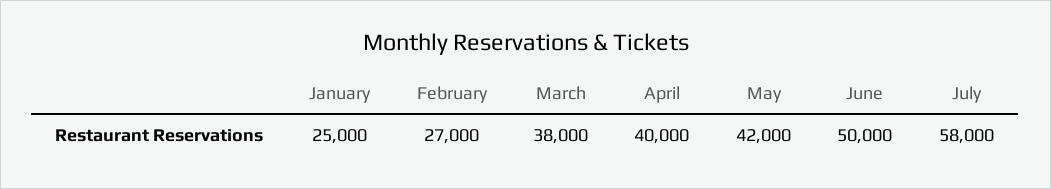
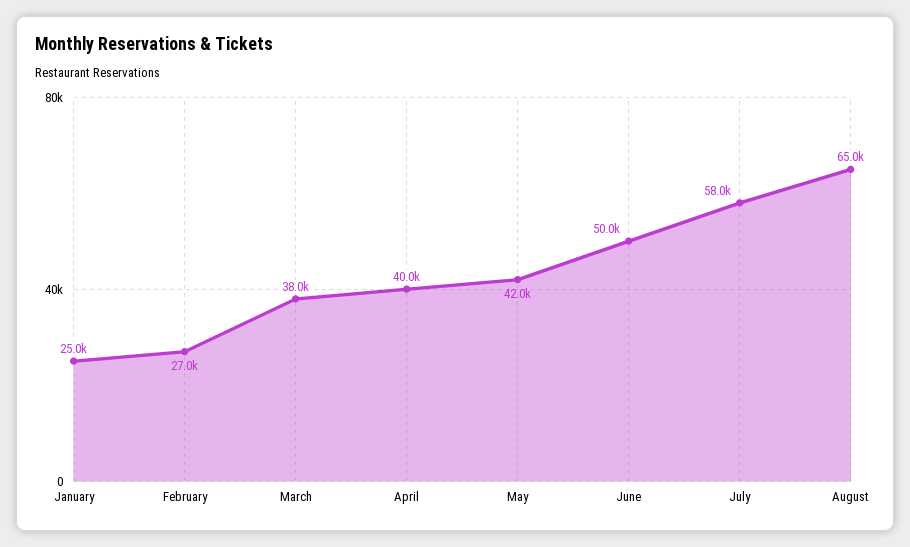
August: none -> 65000

